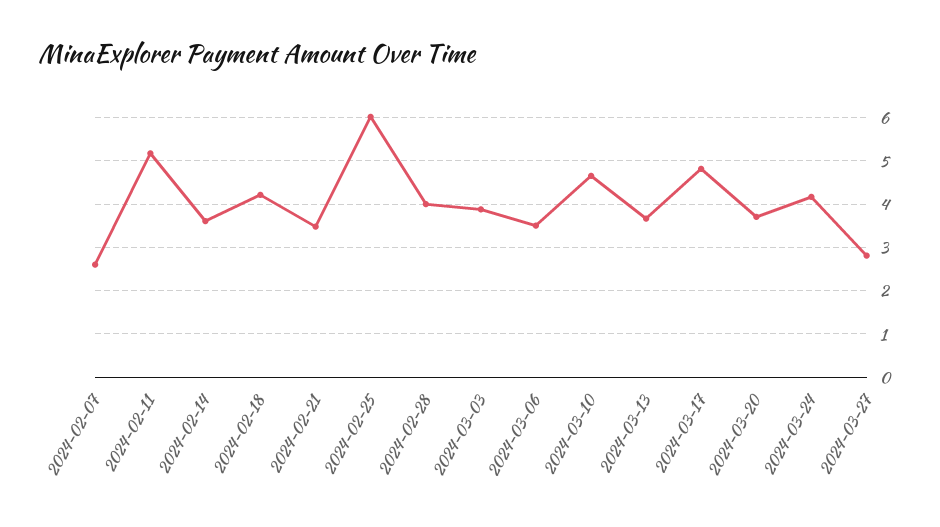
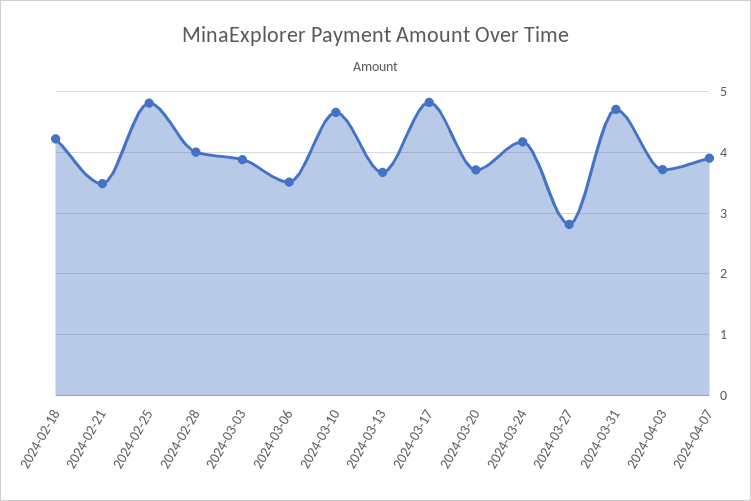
2024-02-07: 2.6 -> none
2024-02-11: 5.2 -> none
2024-02-14: 3.6 -> none
2024-02-25: 6 -> 4.8
2024-03-31: none -> 4.7
2024-04-03: none -> 3.7
2024-04-07: none -> 3.9

